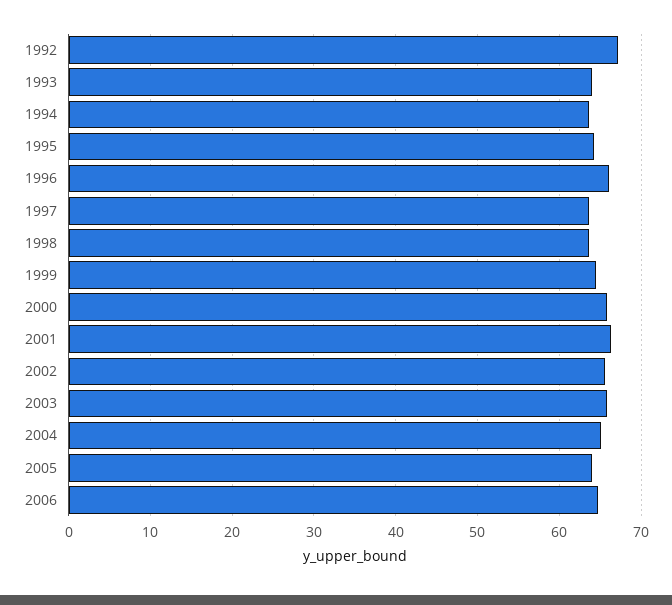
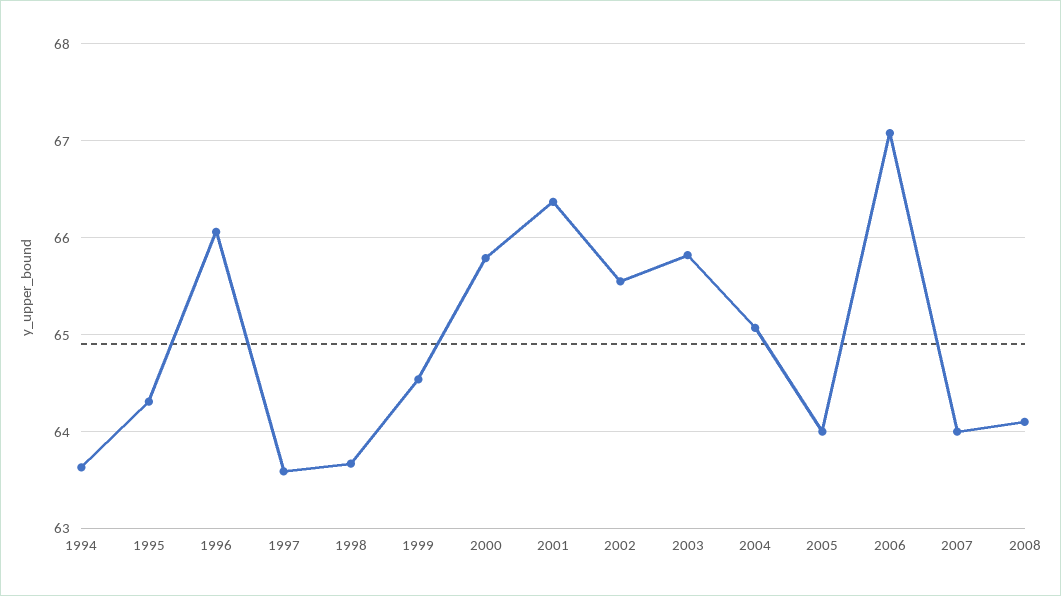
1992: 67 -> none
1993: 64 -> none
2006: 65 -> 67.1
2007: none -> 64
2008: none -> 64.1

